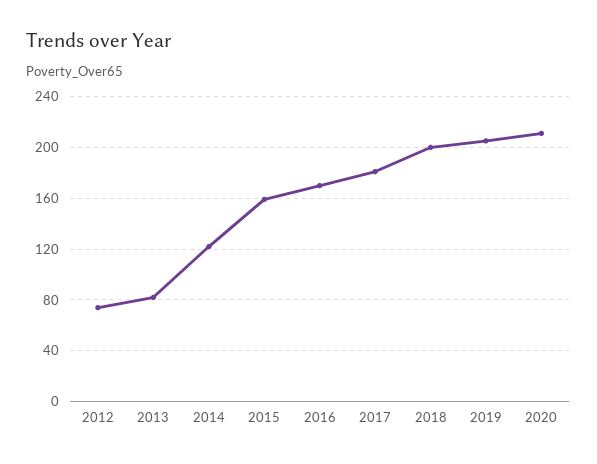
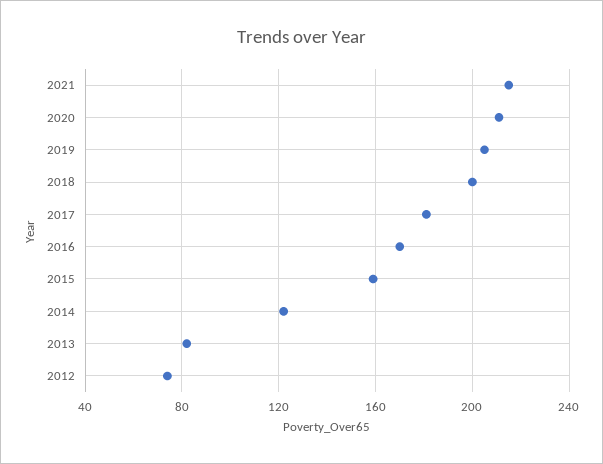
2021: none -> 215

